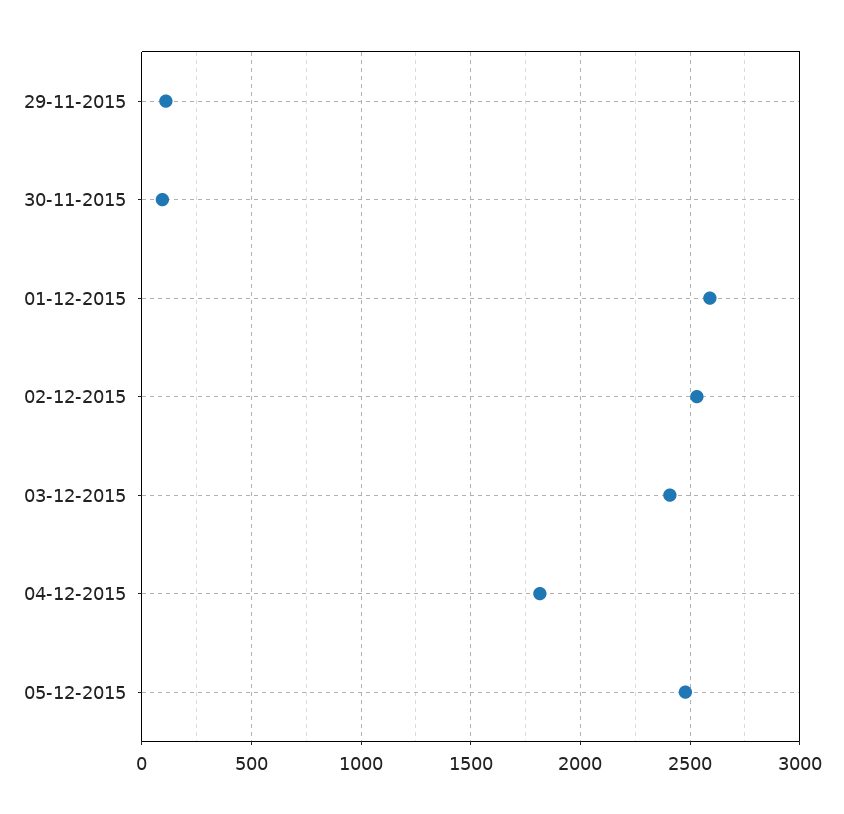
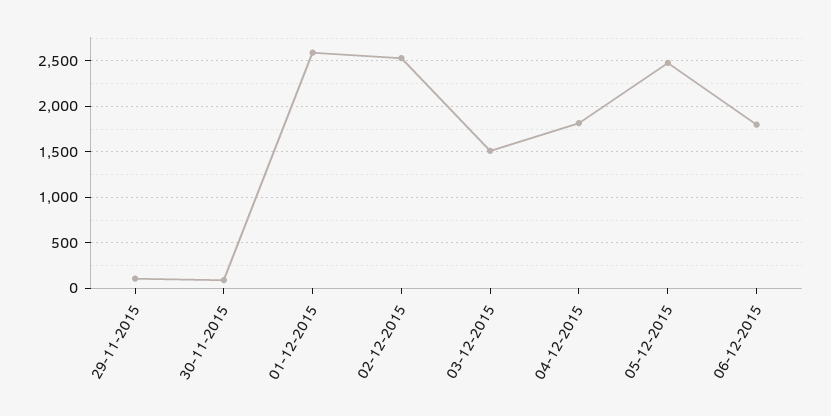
03-12-2015: 2400 -> 1500
06-12-2015: none -> 1800

